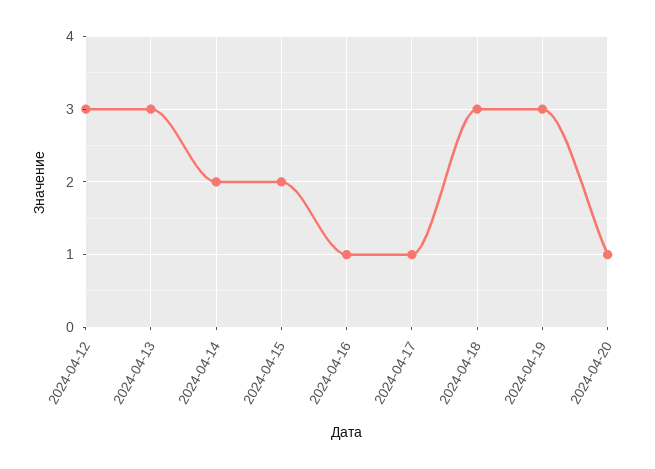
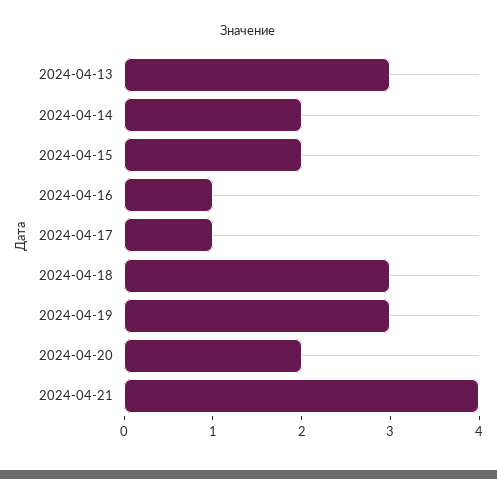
2024-04-12: 3 -> none
2024-04-20: 1 -> 2
2024-04-21: none -> 4

